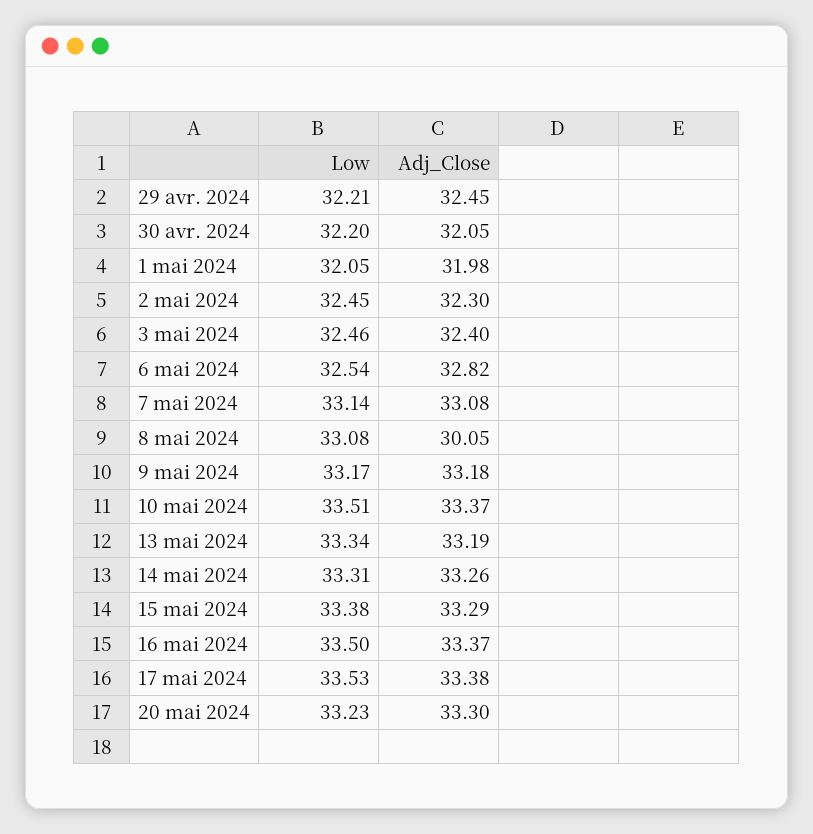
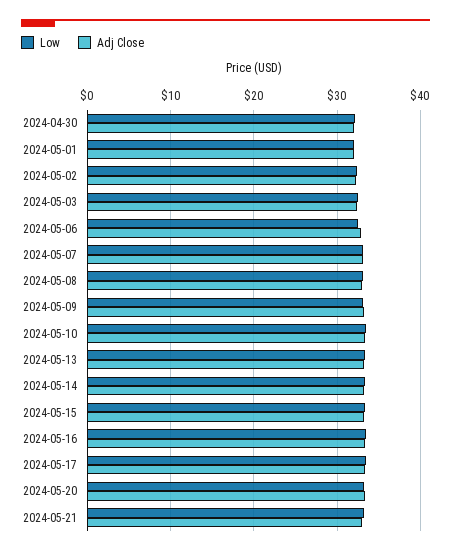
Low, 29 avr. 2024: 32.21 -> none
Adj_Close, 29 avr. 2024: 32.45 -> none
Adj_Close, 8 mai 2024: 30.05 -> 33
Low, 2024-05-21: none -> 33
Adj_Close, 2024-05-21: none -> 33

